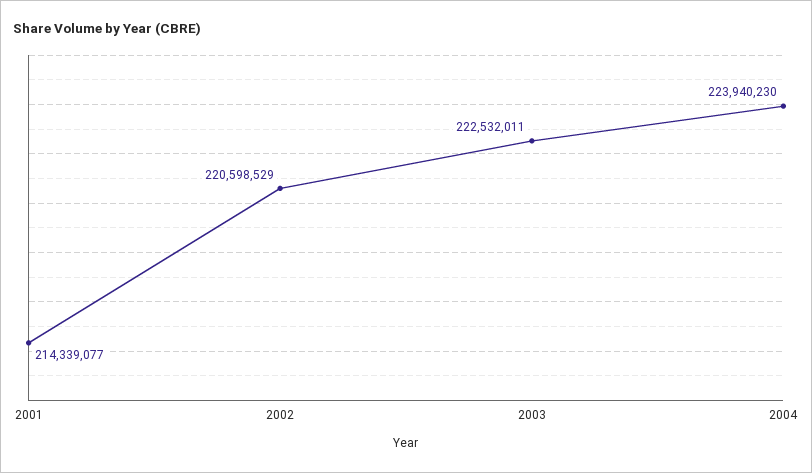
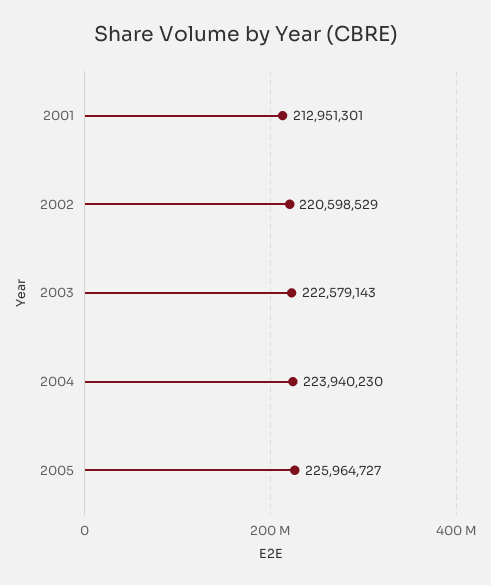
2001: 214339077 -> 212951301
2003: 222532011 -> 222579143
2005: none -> 225964727

